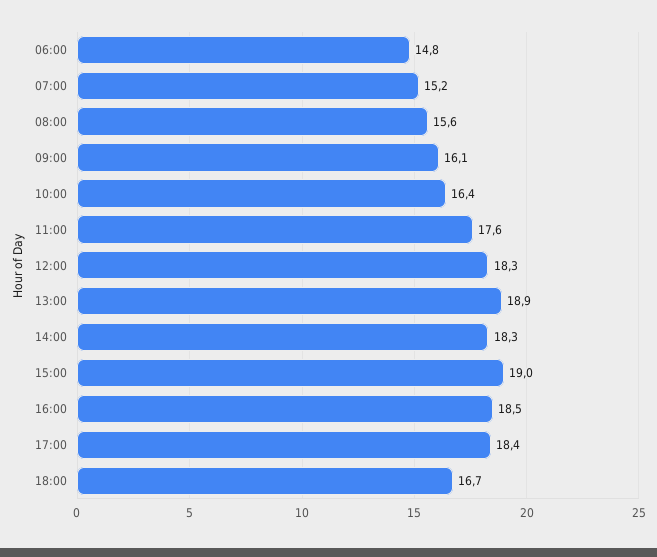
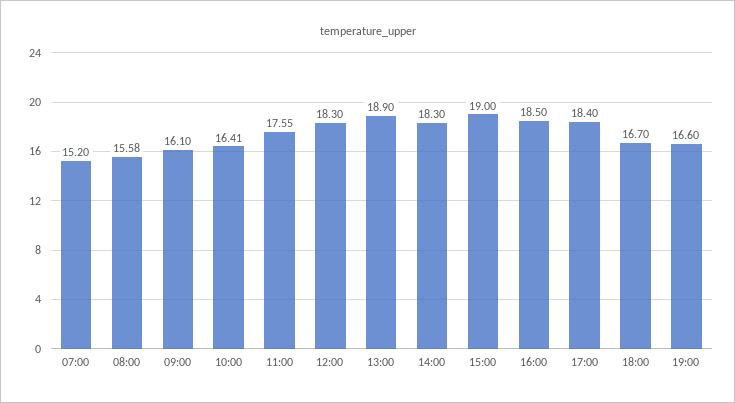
06:00: 14.8 -> none
19:00: none -> 16.6

